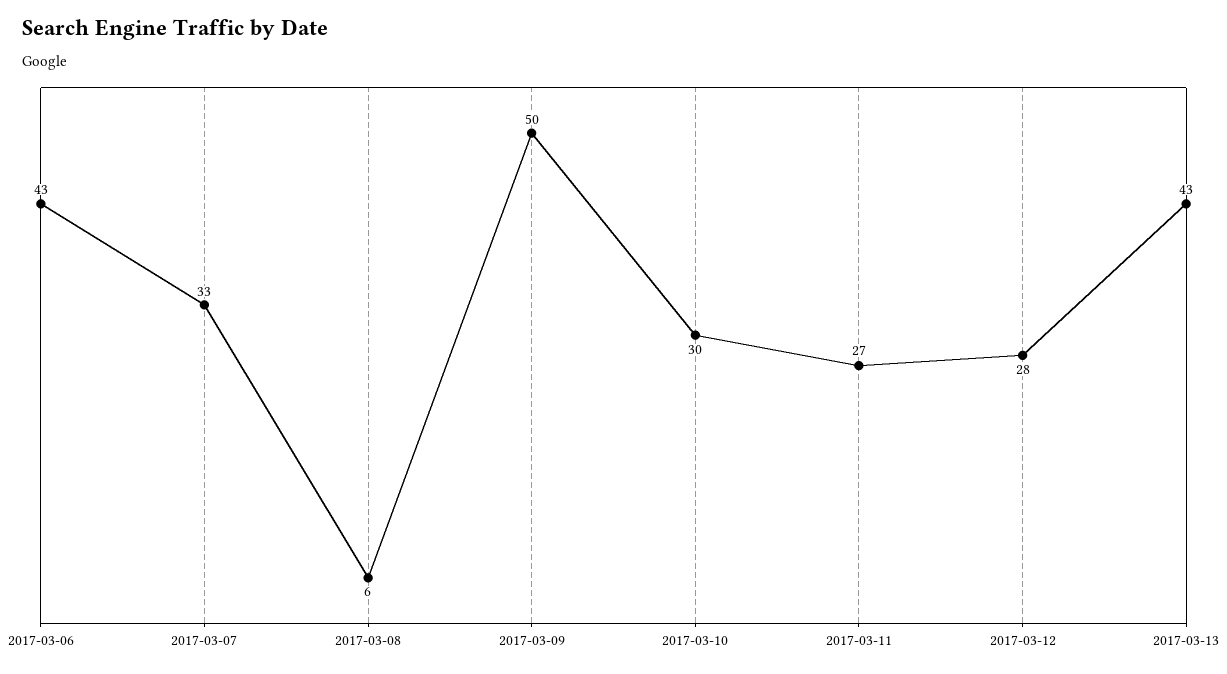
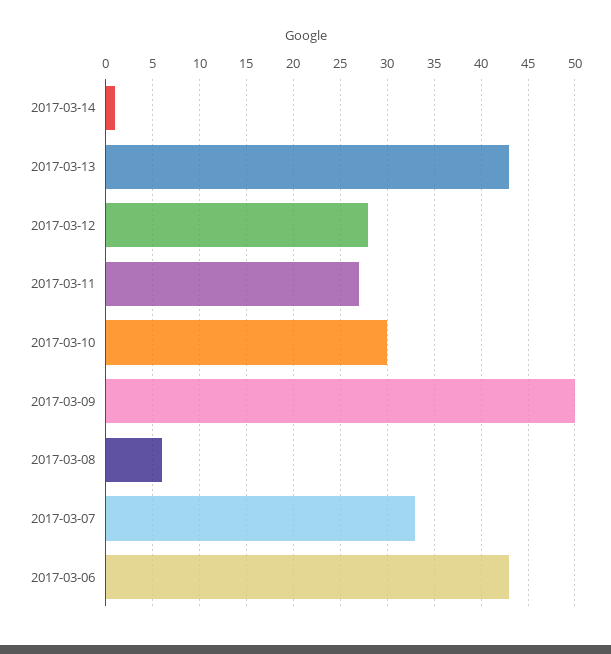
2017-03-14: none -> 1

